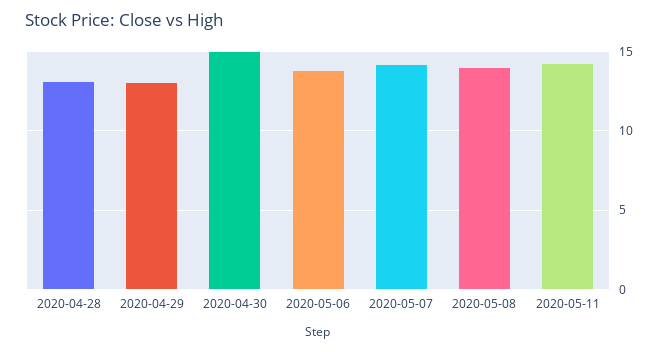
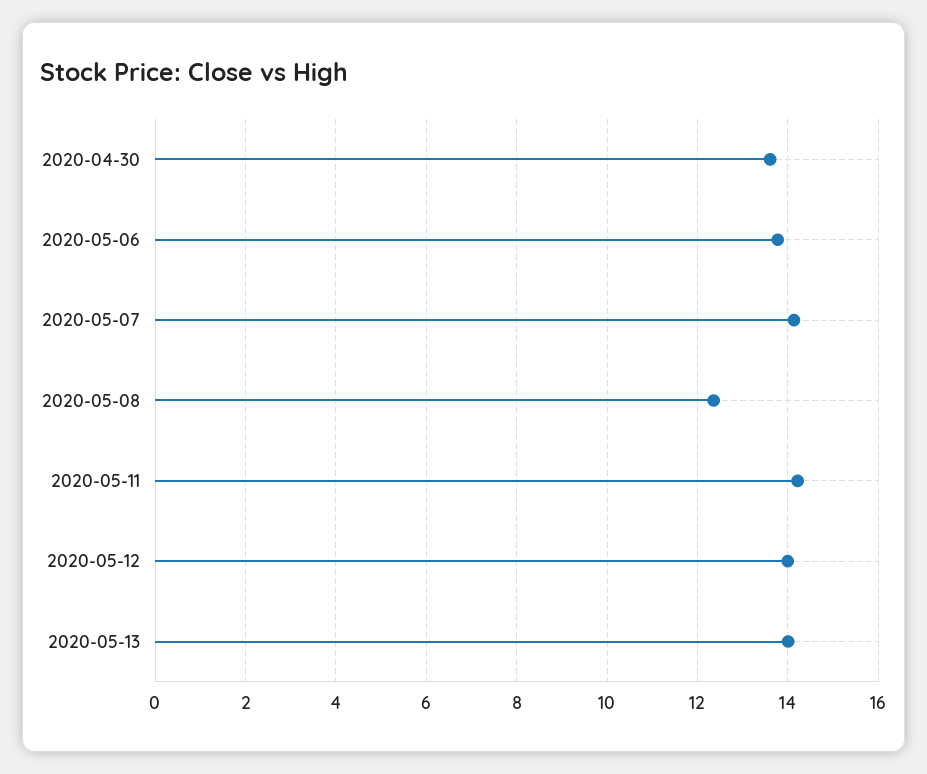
2020-04-28: 13 -> none
2020-04-29: 13 -> none
2020-04-30: 15 -> 13.6
2020-05-08: 14 -> 12.4
2020-05-12: none -> 14
2020-05-13: none -> 14

